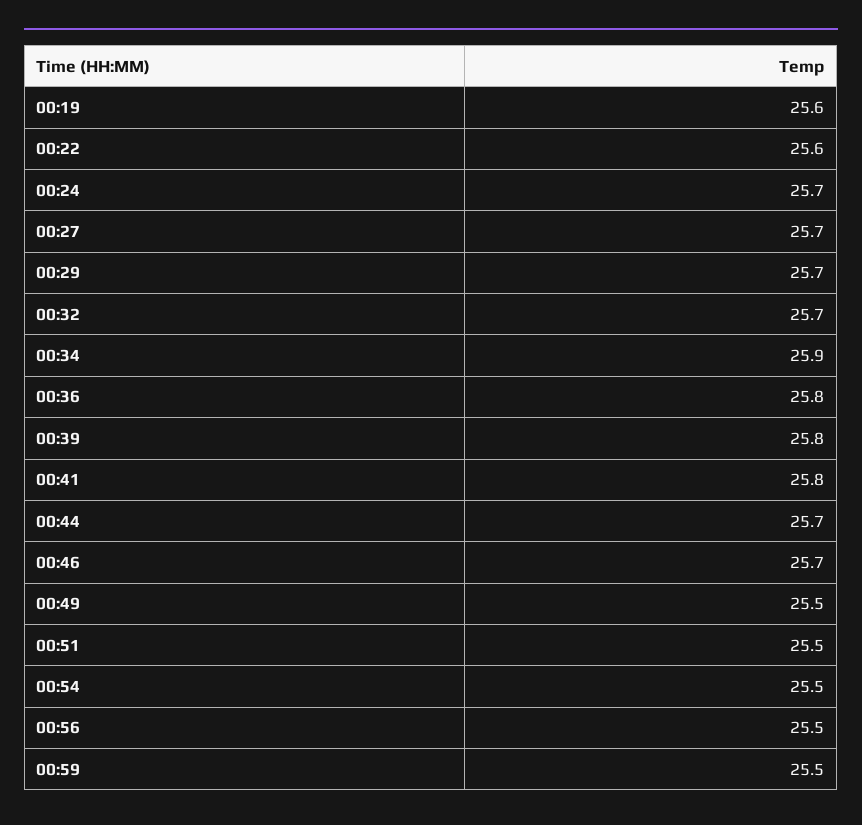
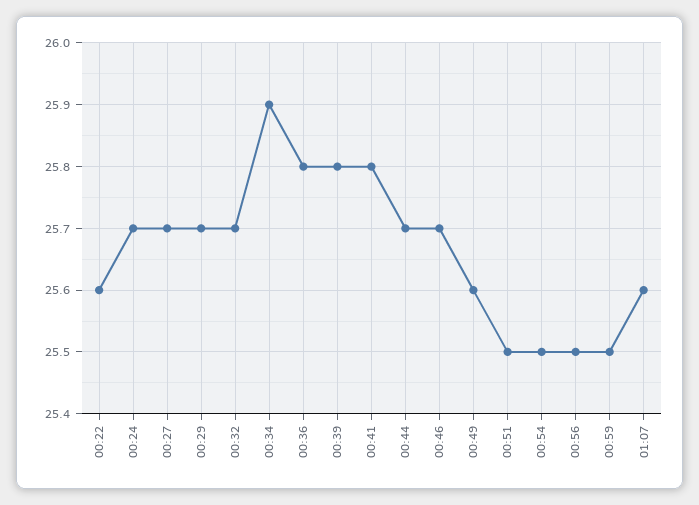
00:19: 25.6 -> none
00:49: 25.5 -> 25.6
01:07: none -> 25.6

